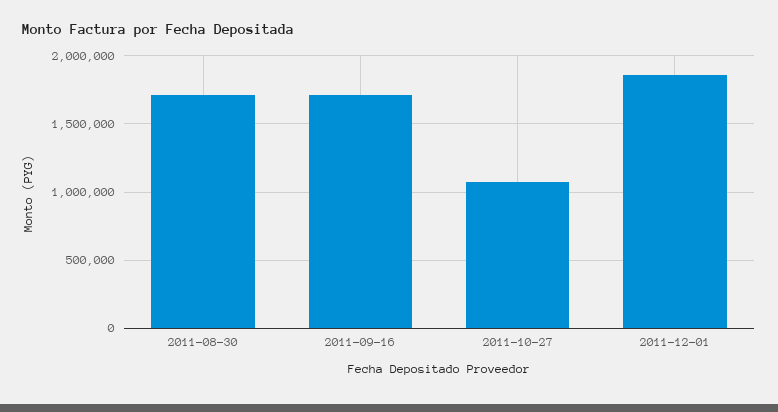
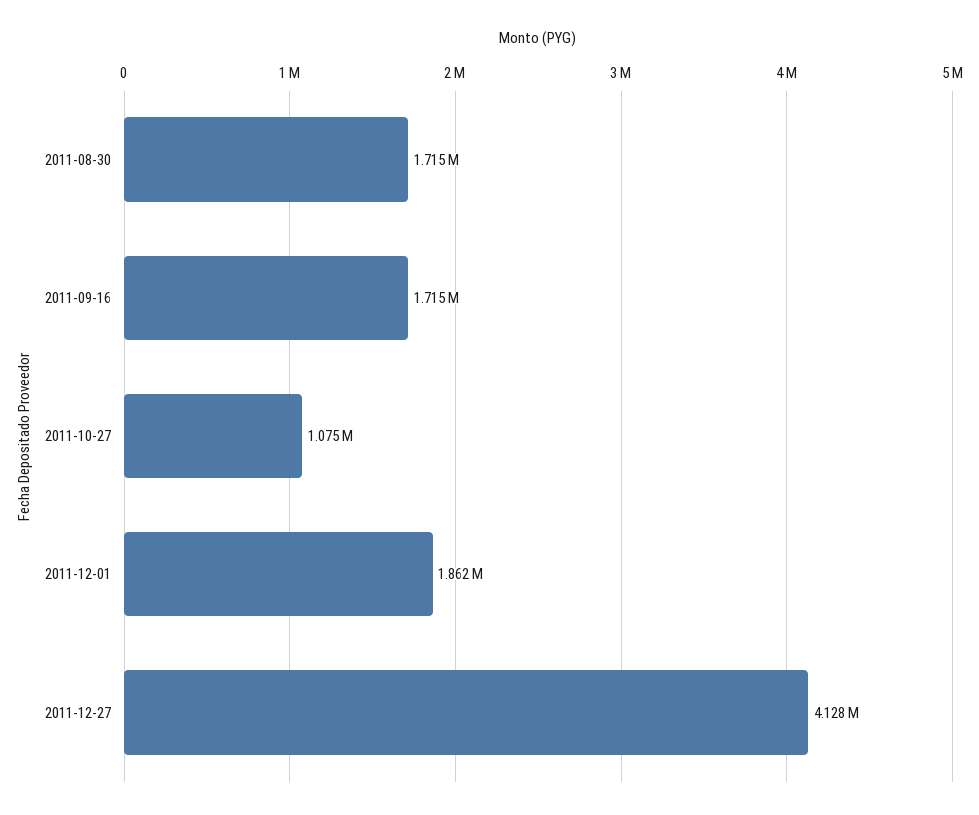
2011-12-27: none -> 4128000

